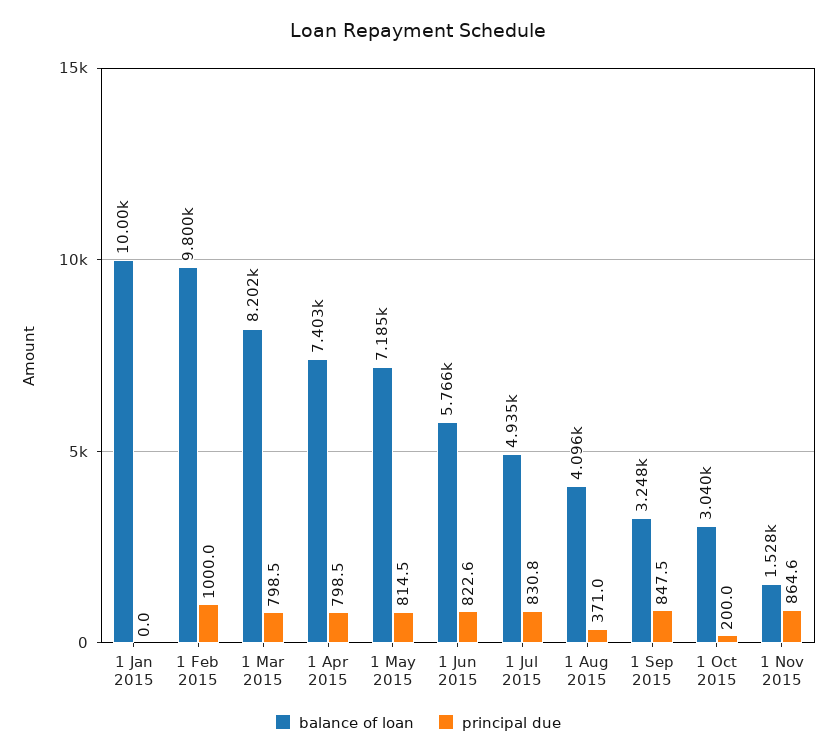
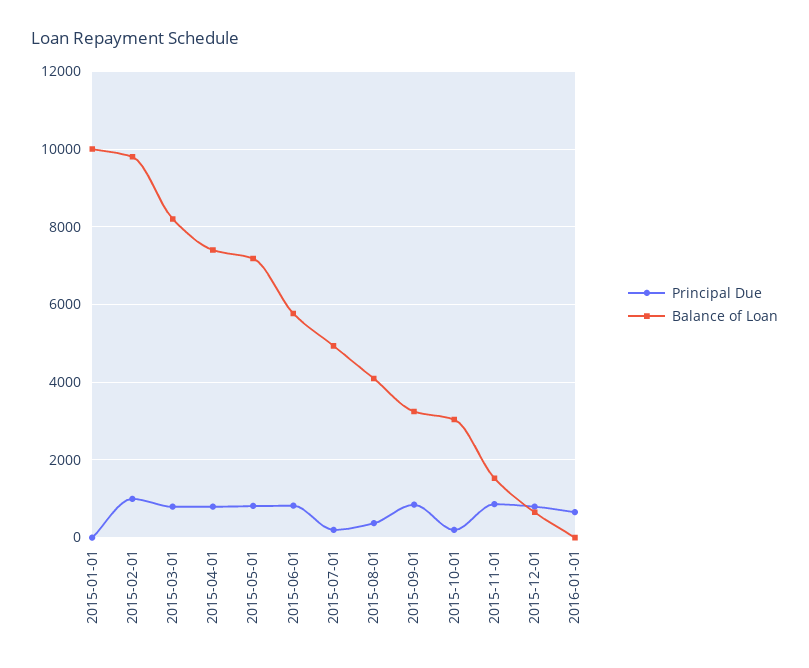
principal due, 1 Jul 2015: 830.8 -> 200
principal due, 2015-12-01: none -> 800
balance of loan, 2015-12-01: none -> 600
principal due, 2016-01-01: none -> 600
balance of loan, 2016-01-01: none -> 0

